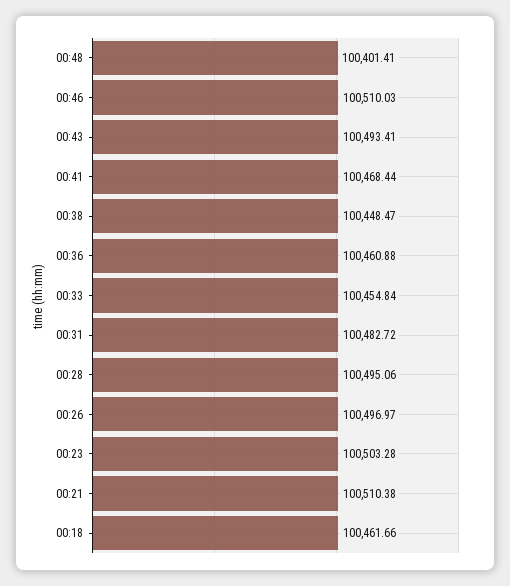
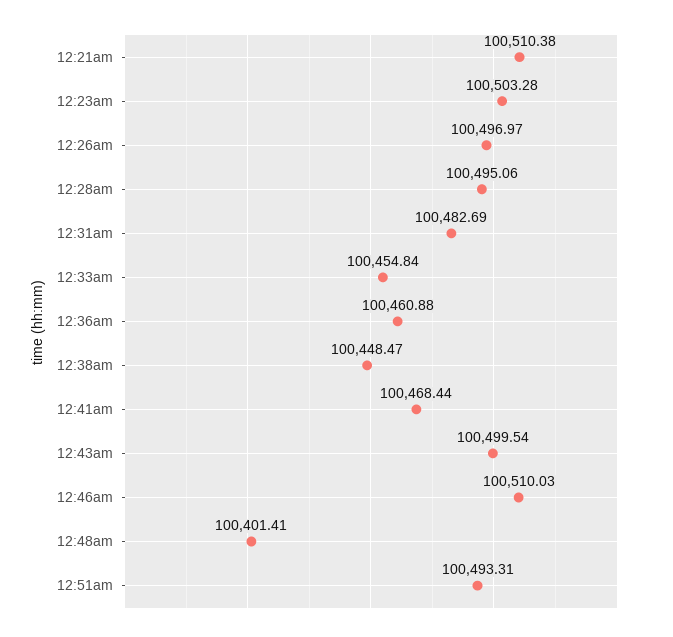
00:43: 100493.41 -> 100499.54
00:31: 100482.72 -> 100482.69
00:18: 100461.66 -> none
12:51am: none -> 100493.31

